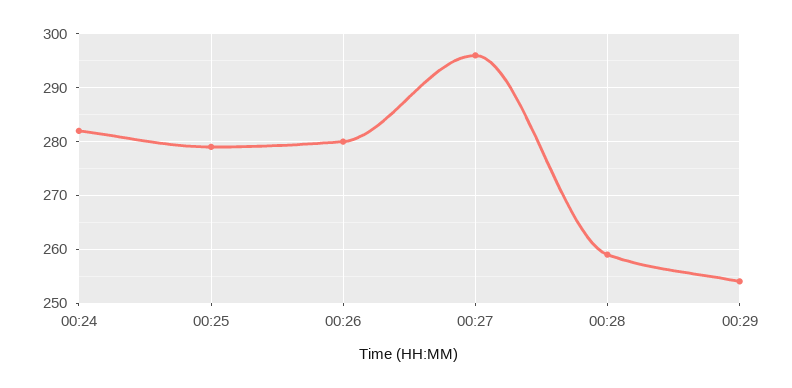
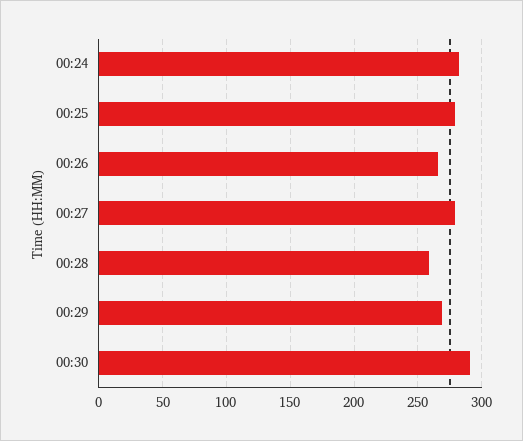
00:26: 280 -> 265
00:27: 295 -> 280
00:29: 255 -> 270
00:30: none -> 290

